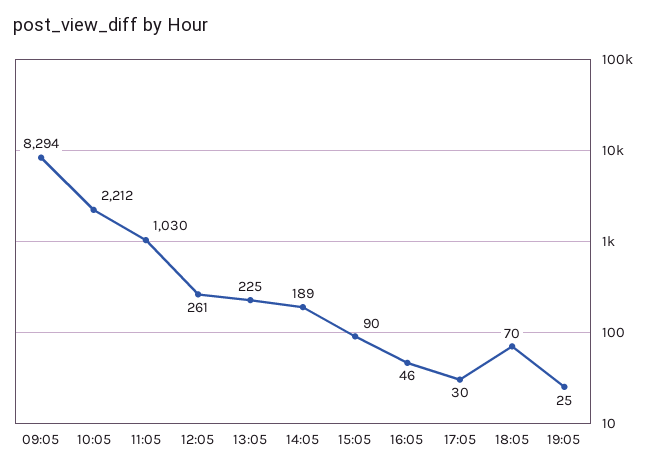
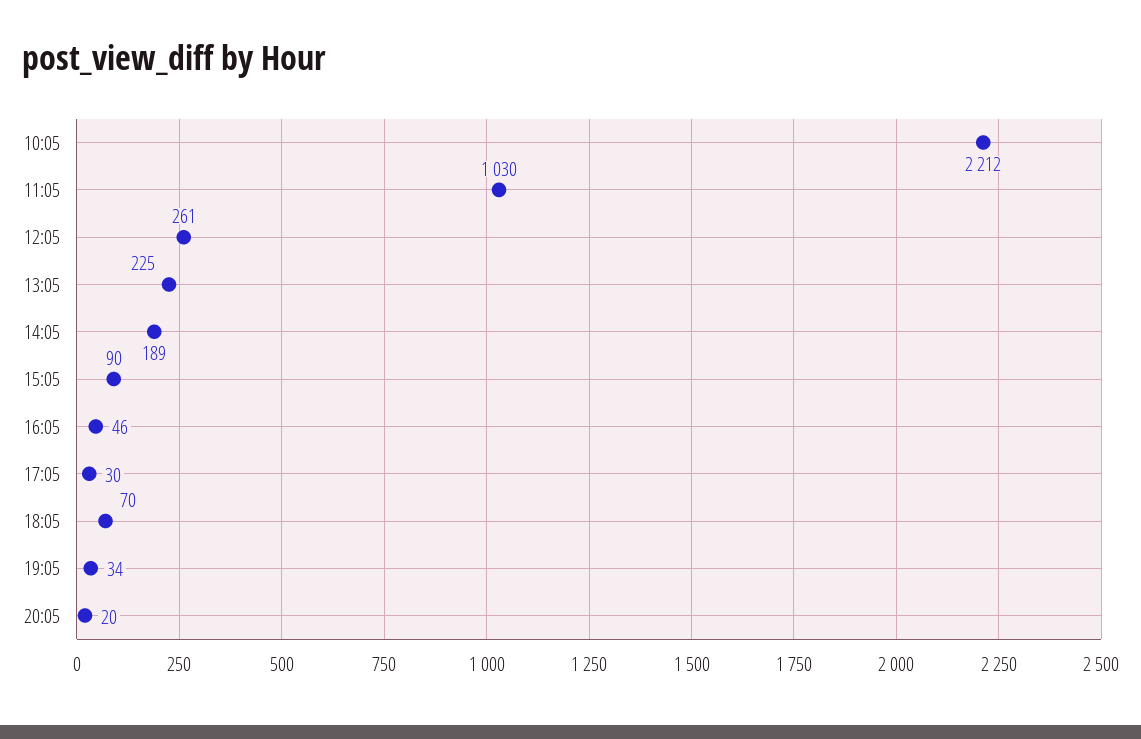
09:05: 8294 -> none
19:05: 25 -> 34
20:05: none -> 20

